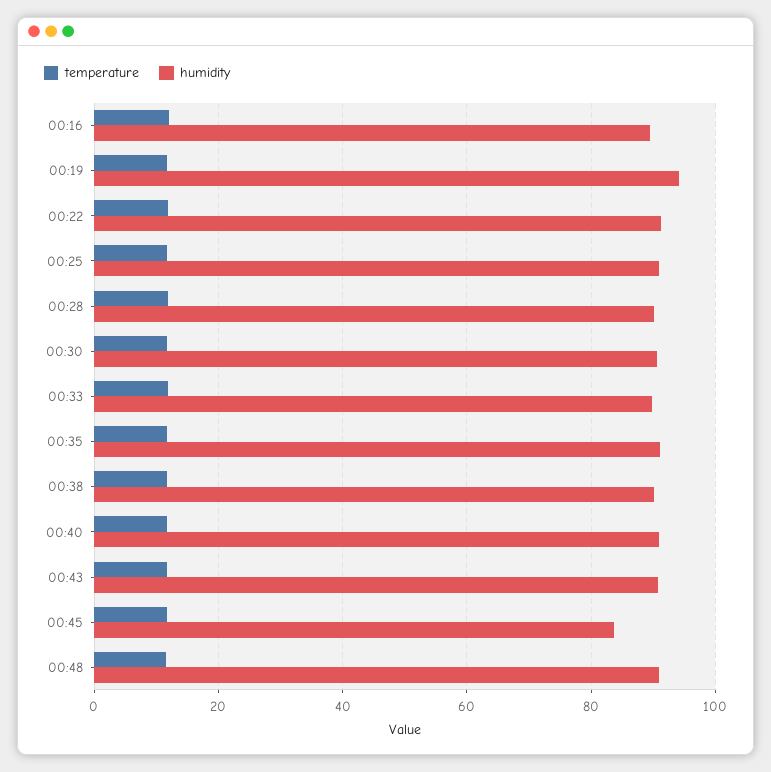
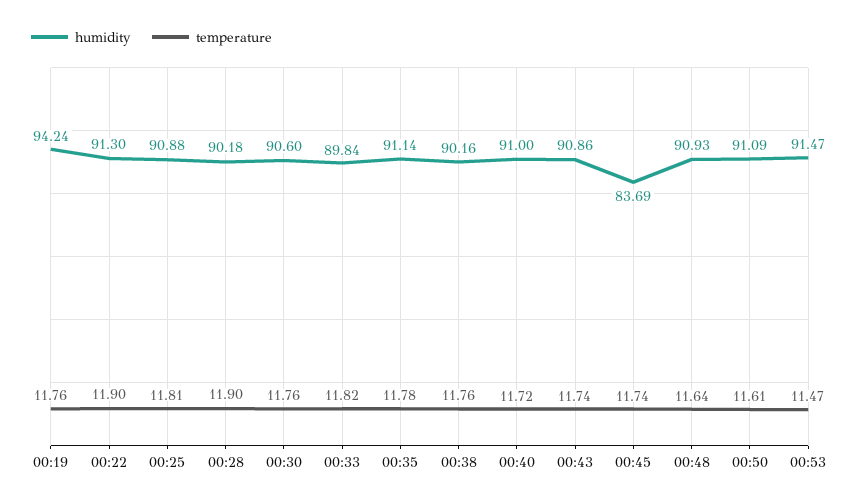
temperature, 00:16: 12 -> none
humidity, 00:16: 90 -> none
humidity, 00:50: none -> 91.09
temperature, 00:50: none -> 11.61
humidity, 00:53: none -> 91.47
temperature, 00:53: none -> 11.47

